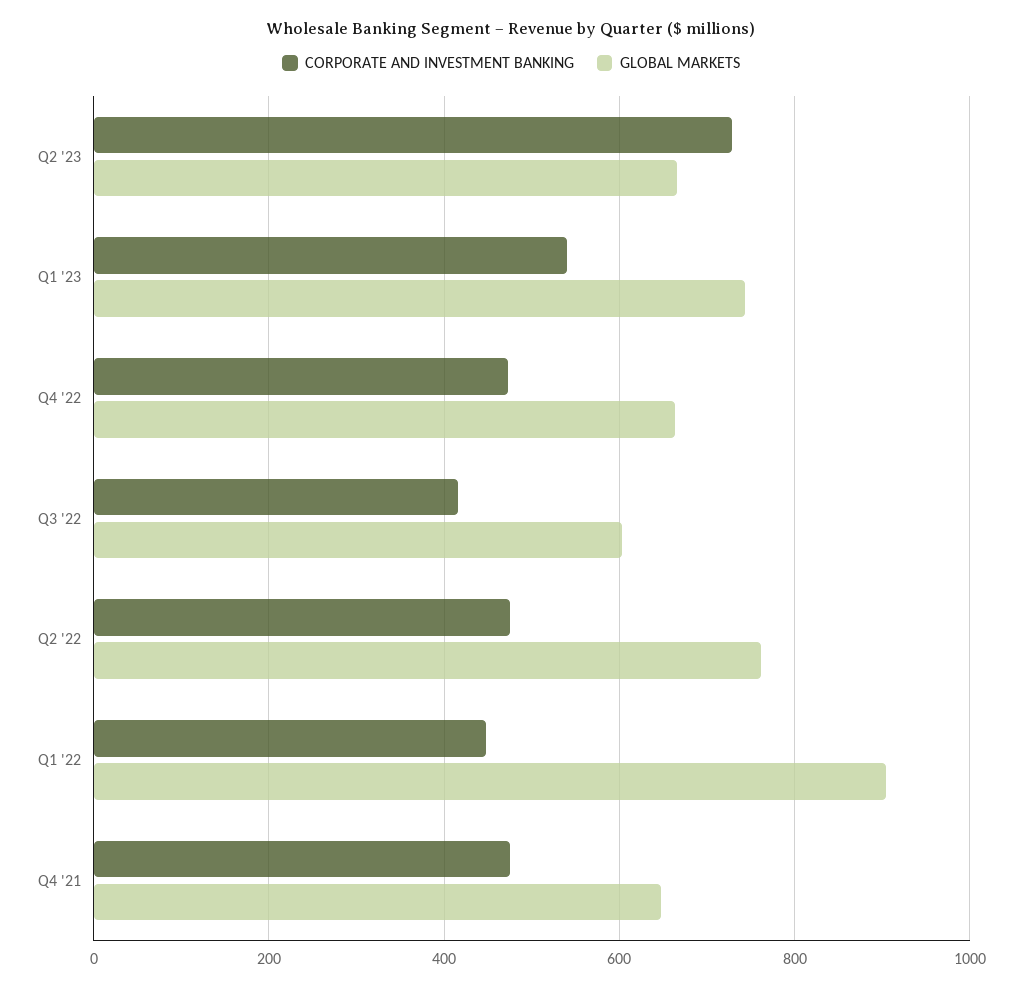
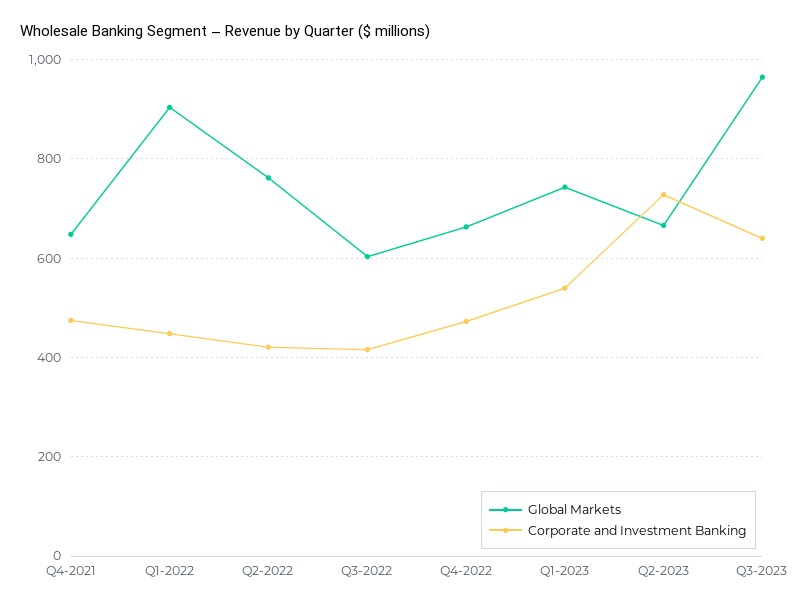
CORPORATE AND INVESTMENT BANKING, Q2 '22: 480 -> 420
GLOBAL MARKETS, Q3-2023: none -> 960
CORPORATE AND INVESTMENT BANKING, Q3-2023: none -> 640

